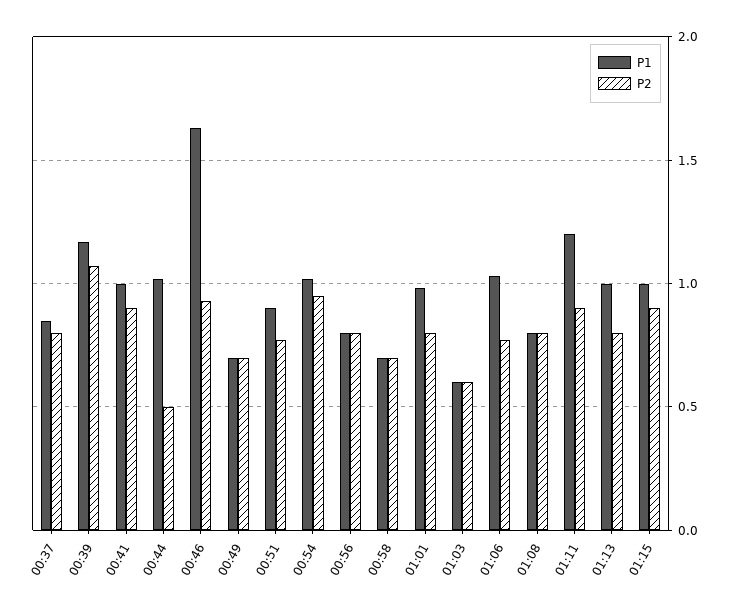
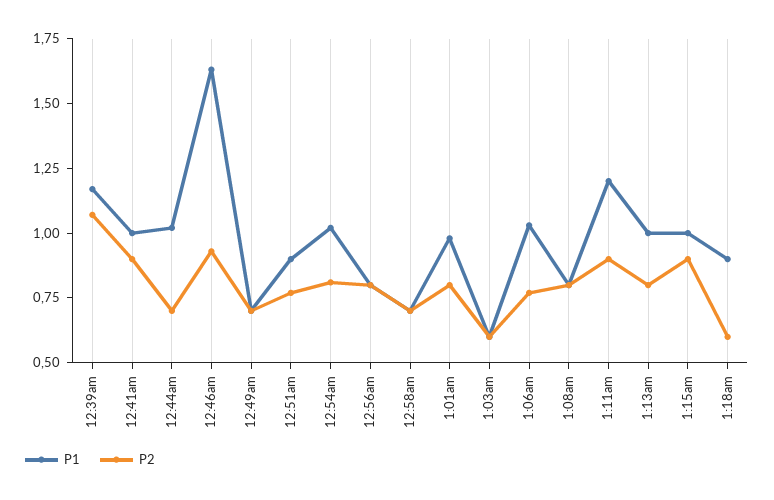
P1, 00:37: 0.85 -> none
P2, 00:37: 0.8 -> none
P2, 00:44: 0.5 -> 0.7
P2, 00:54: 0.95 -> 0.8
P1, 1:18am: none -> 0.9
P2, 1:18am: none -> 0.6

